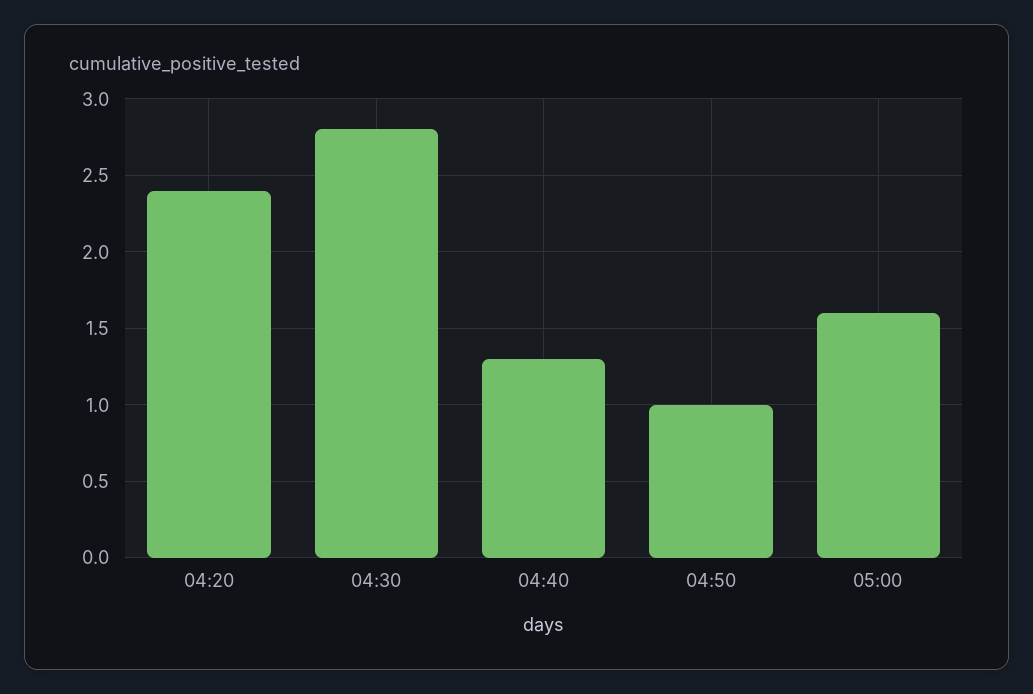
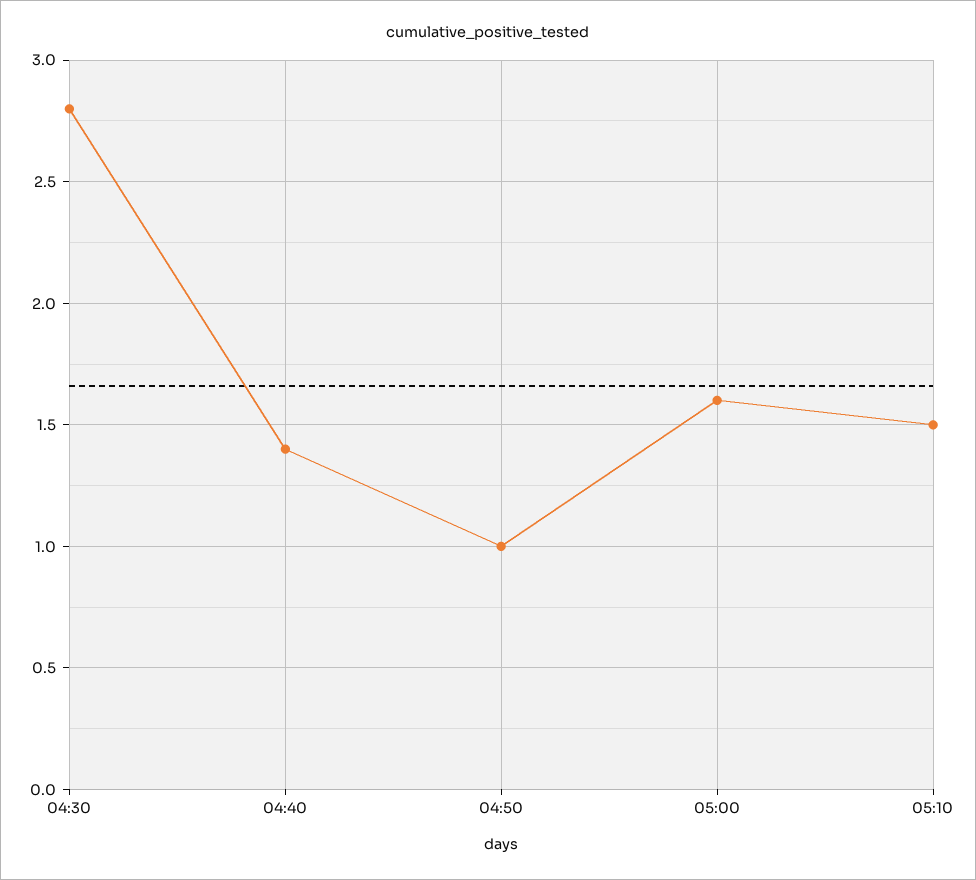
04:20: 2.4 -> none
04:40: 1.3 -> 1.4
05:10: none -> 1.5

